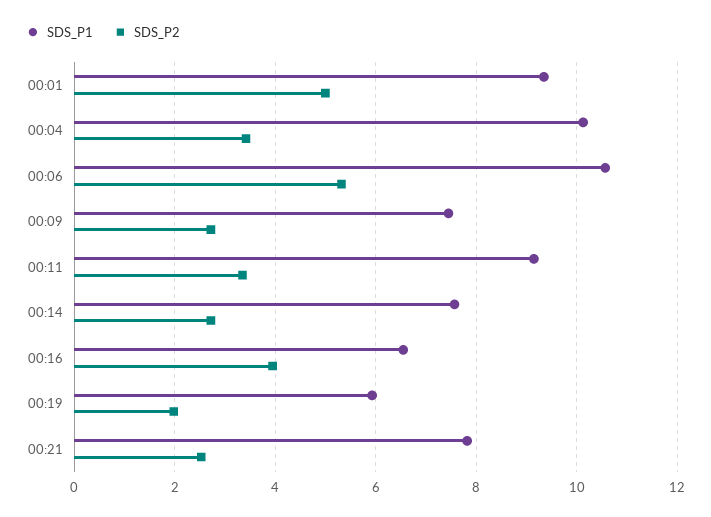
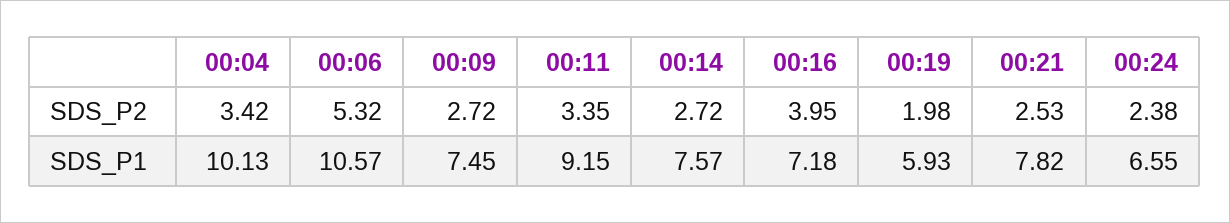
SDS_P1, 00:01: 9.4 -> none
SDS_P2, 00:01: 5 -> none
SDS_P1, 00:16: 6.6 -> 7.18
SDS_P2, 00:24: none -> 2.38
SDS_P1, 00:24: none -> 6.55

